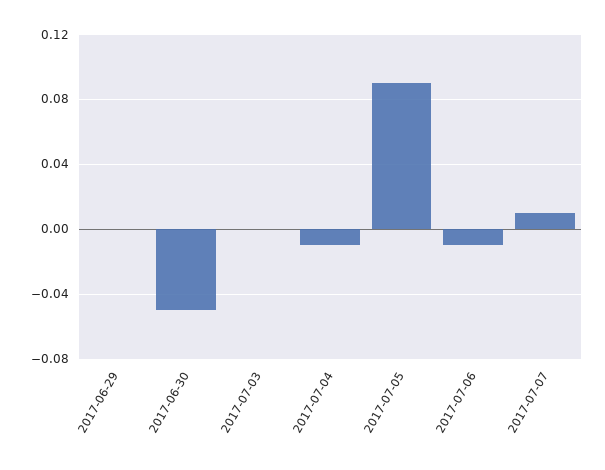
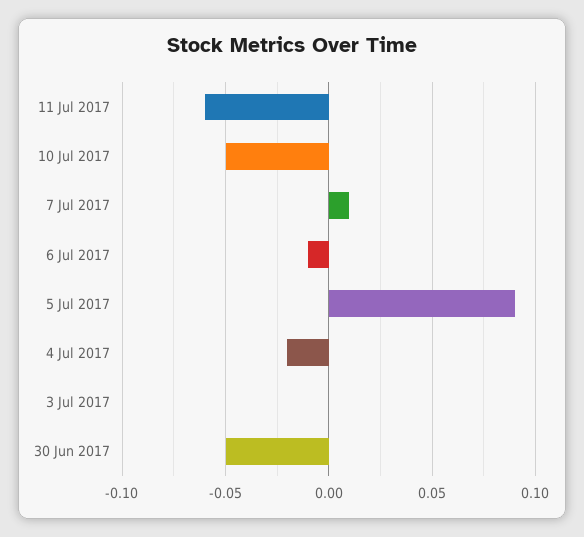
2017-06-29: 0 -> none
2017-07-04: -0.01 -> -0.02
11 Jul 2017: none -> -0.06
10 Jul 2017: none -> -0.05

